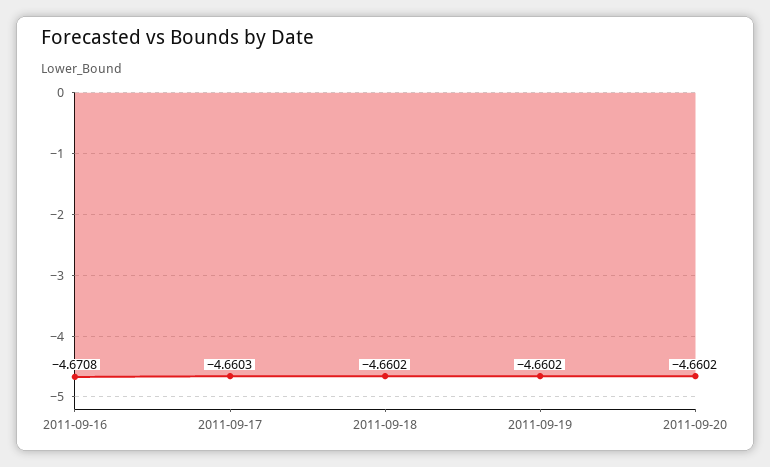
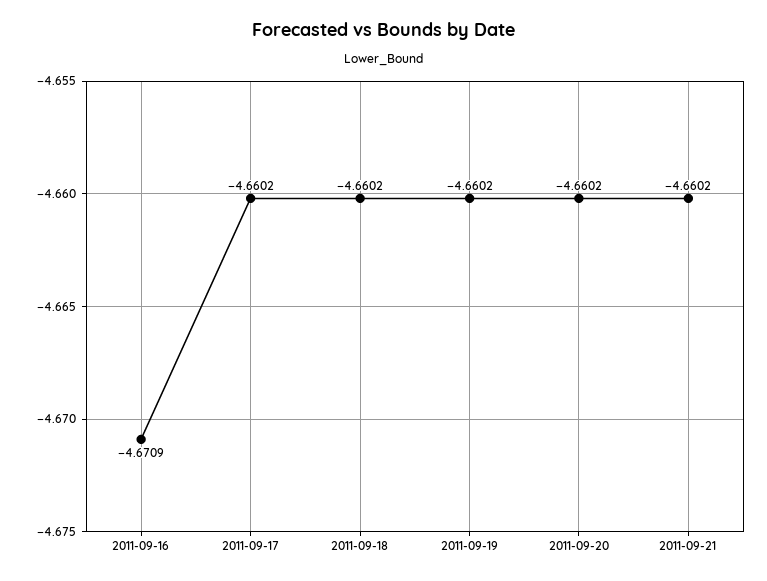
2011-09-16: -4.6708 -> -4.6709
2011-09-17: -4.6603 -> -4.6602
2011-09-21: none -> -4.6602

